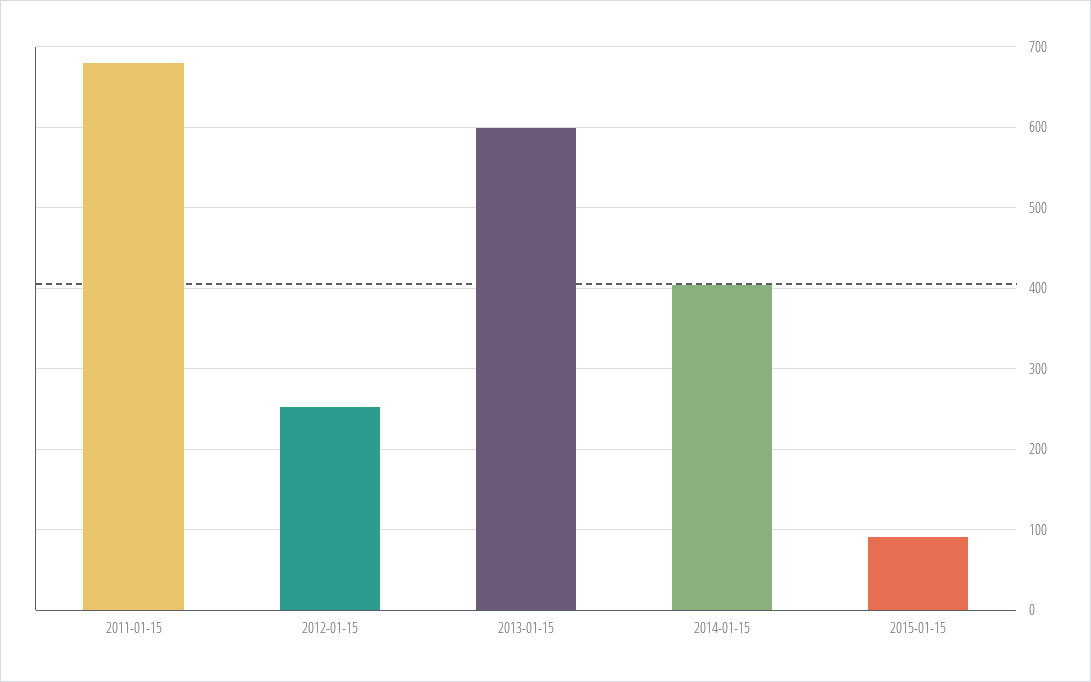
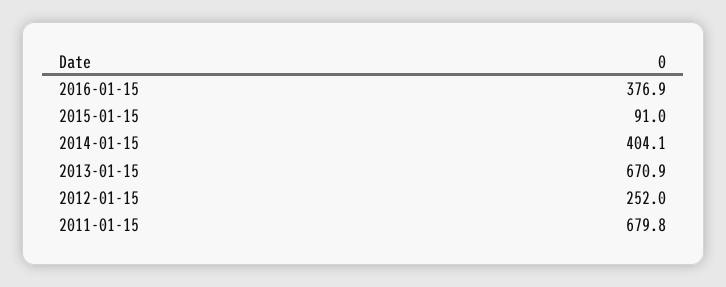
2013-01-15: 600 -> 670.9
2016-01-15: none -> 376.9

